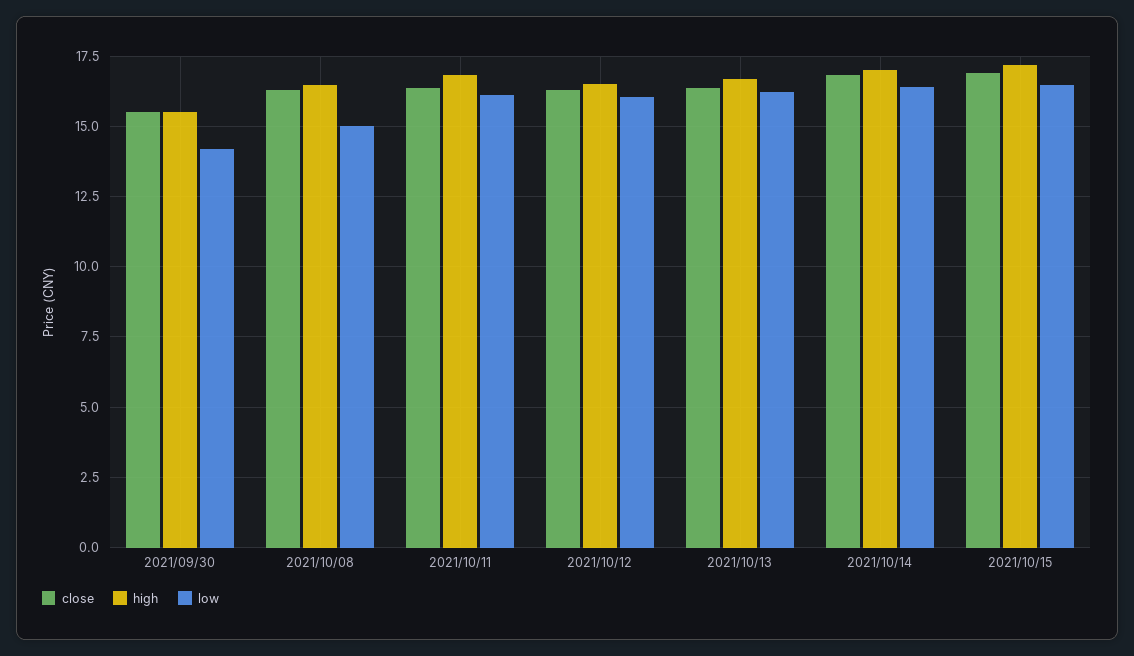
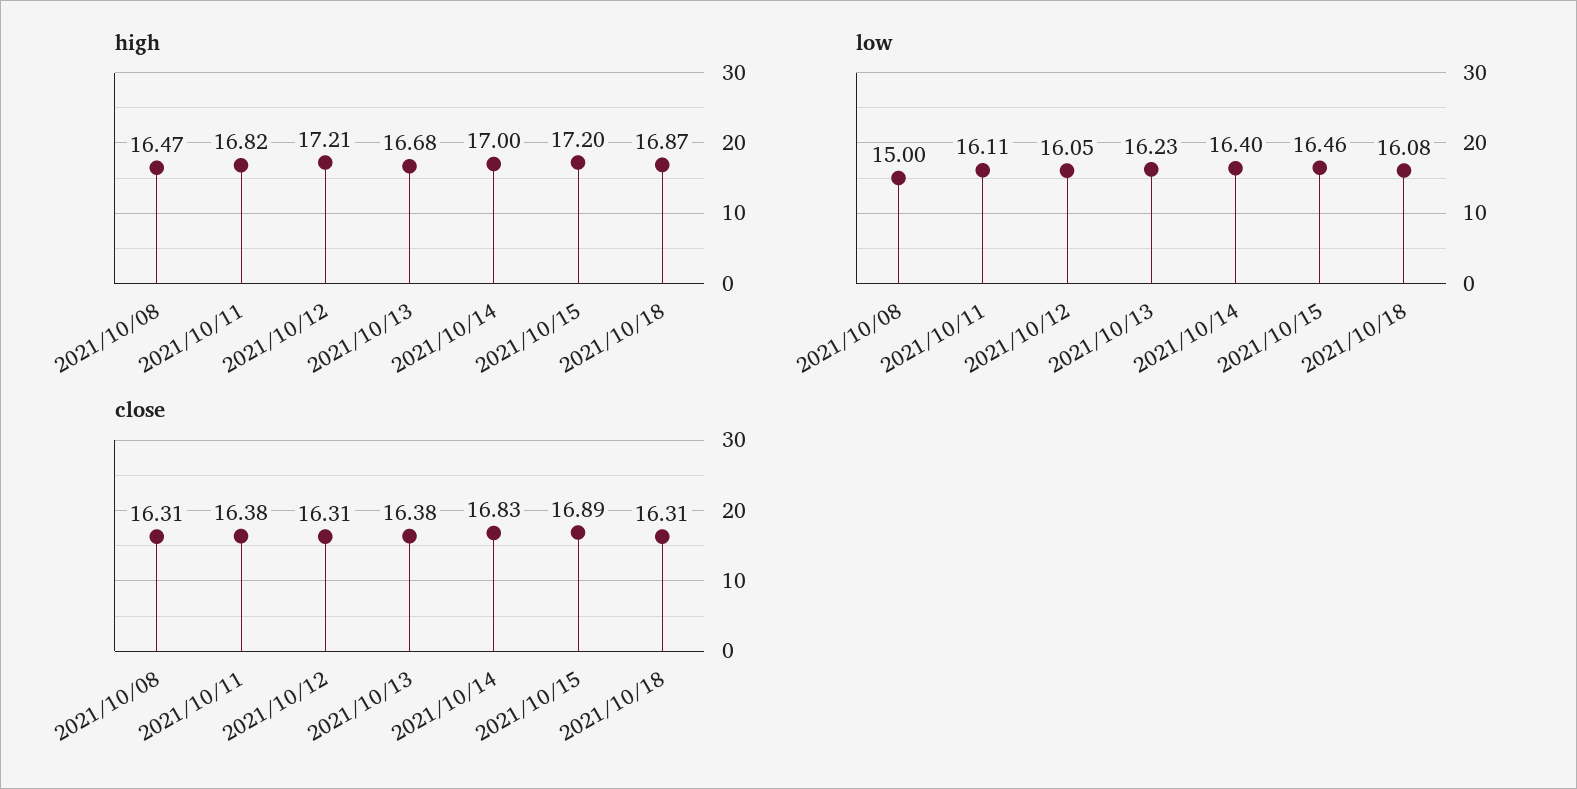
close, 2021/09/30: 15.5 -> none
high, 2021/09/30: 15.5 -> none
low, 2021/09/30: 14.25 -> none
high, 2021/10/12: 16.5 -> 17.21
high, 2021/10/18: none -> 16.87
low, 2021/10/18: none -> 16.08
close, 2021/10/18: none -> 16.31

